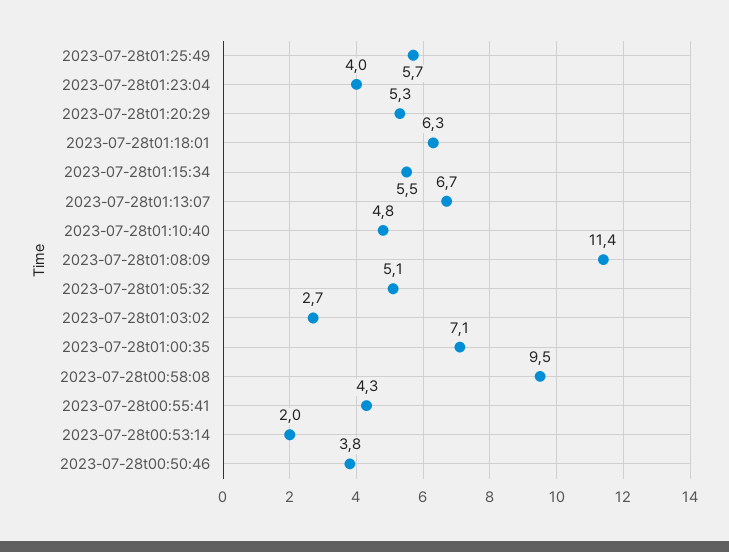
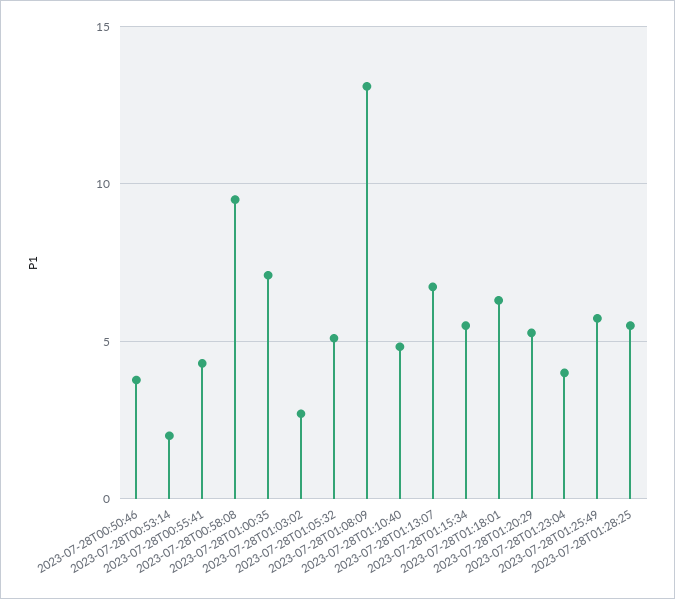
2023-07-28t01:08:09: 11.4 -> 13
2023-07-28T01:28:25: none -> 5.5

